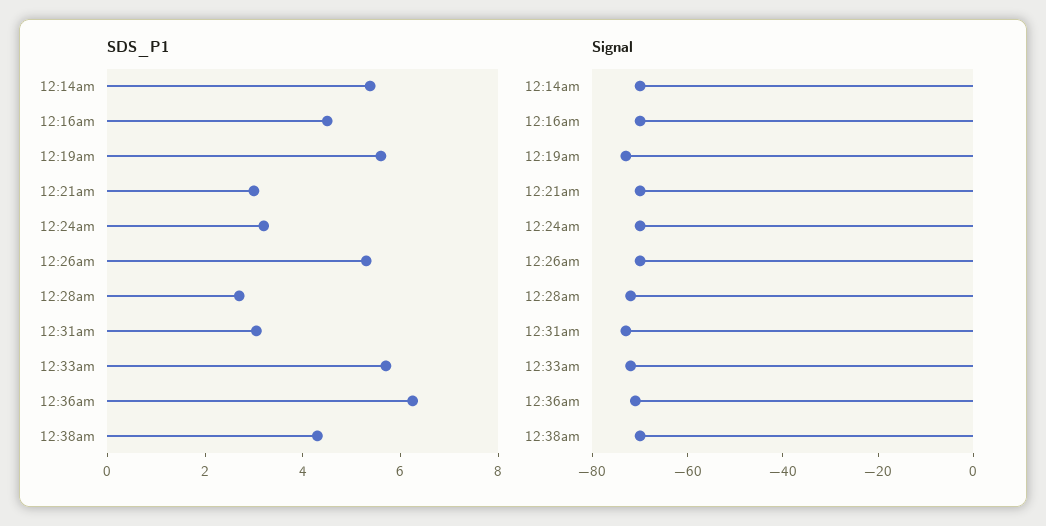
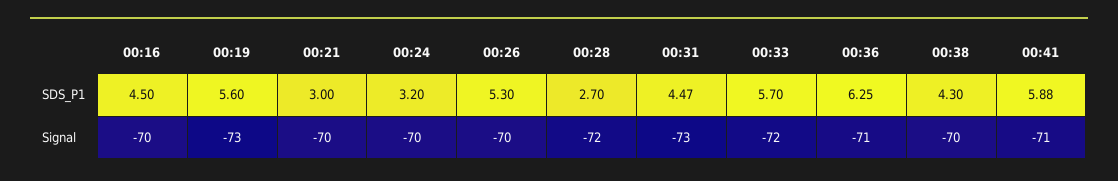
SDS_P1, 12:14am: 5.5 -> none
SDS_P1, 12:31am: 3 -> 4.47
Signal, 12:14am: -70 -> none
SDS_P1, 00:41: none -> 5.88
Signal, 00:41: none -> -71

